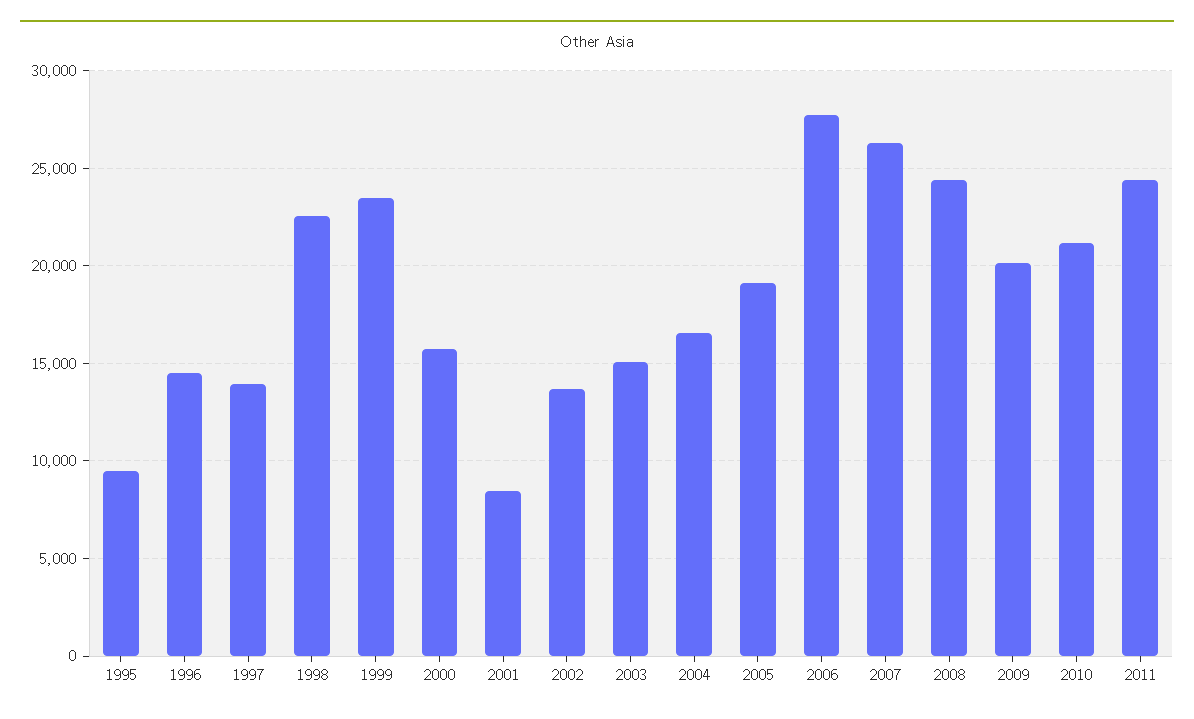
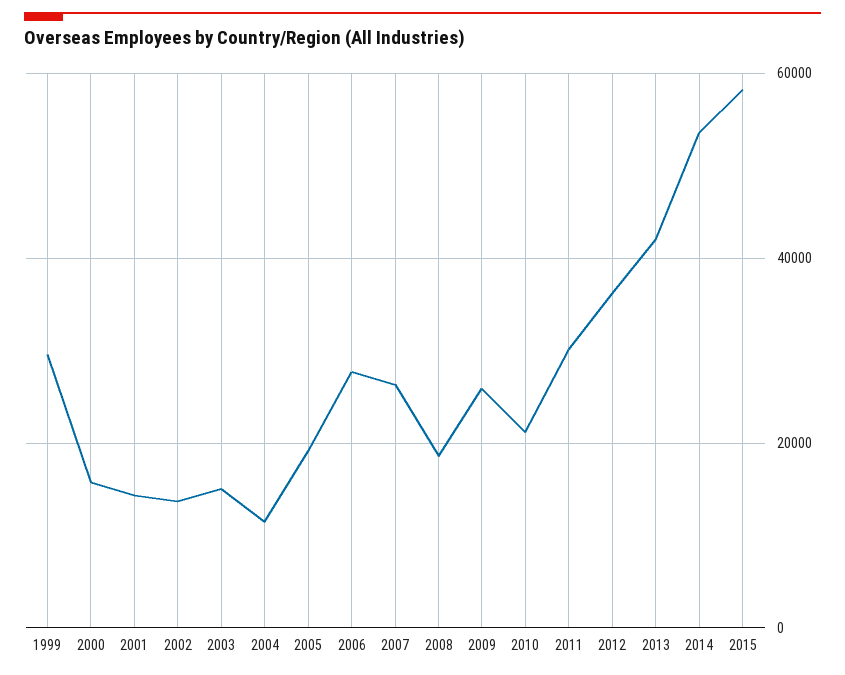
1995: 9500 -> none
1996: 14500 -> none
1997: 14000 -> none
1998: 22500 -> none
1999: 23500 -> 30000
2001: 8500 -> 14000
2004: 16500 -> 12000
2008: 24500 -> 18000
2009: 20000 -> 26000
2011: 24500 -> 30000
2012: none -> 36000
2013: none -> 42000
2014: none -> 54000
2015: none -> 58000

